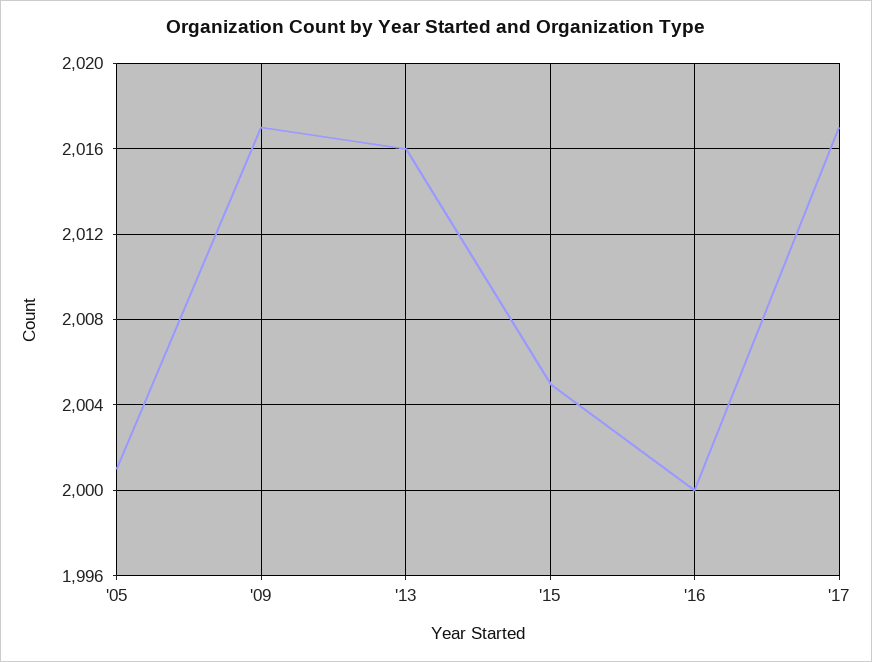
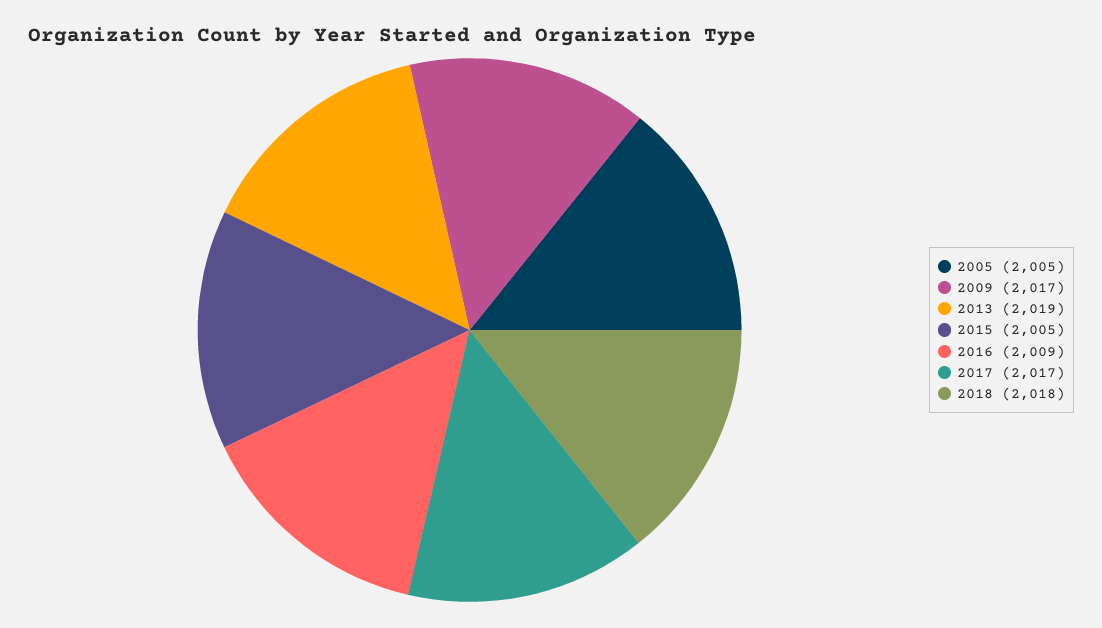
'05: 2001 -> 2005
'13: 2016 -> 2019
'16: 2000 -> 2009
2018: none -> 2018

